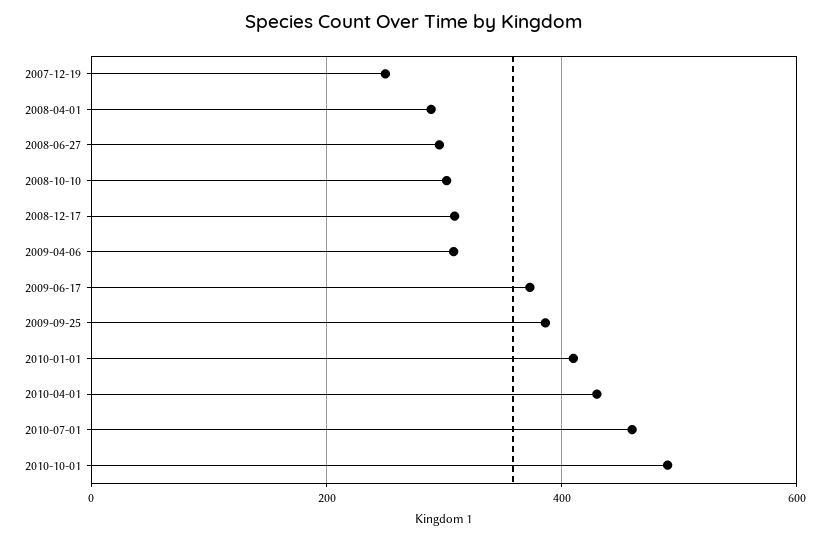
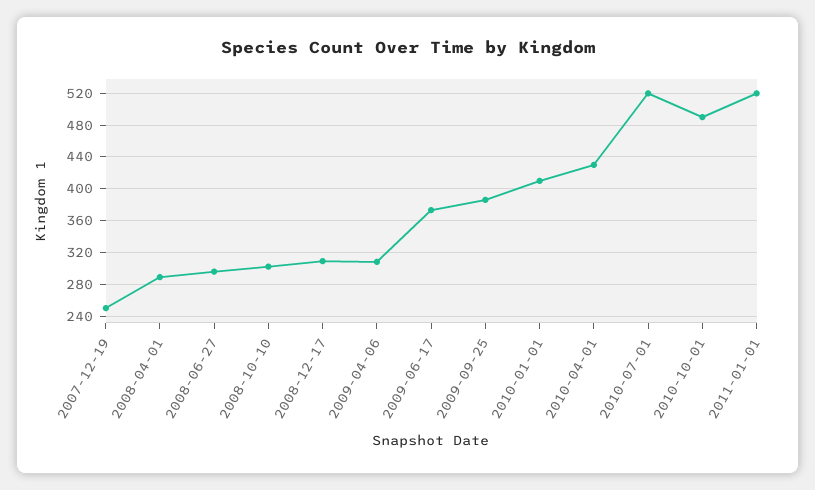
2010-07-01: 460 -> 520
2011-01-01: none -> 520

